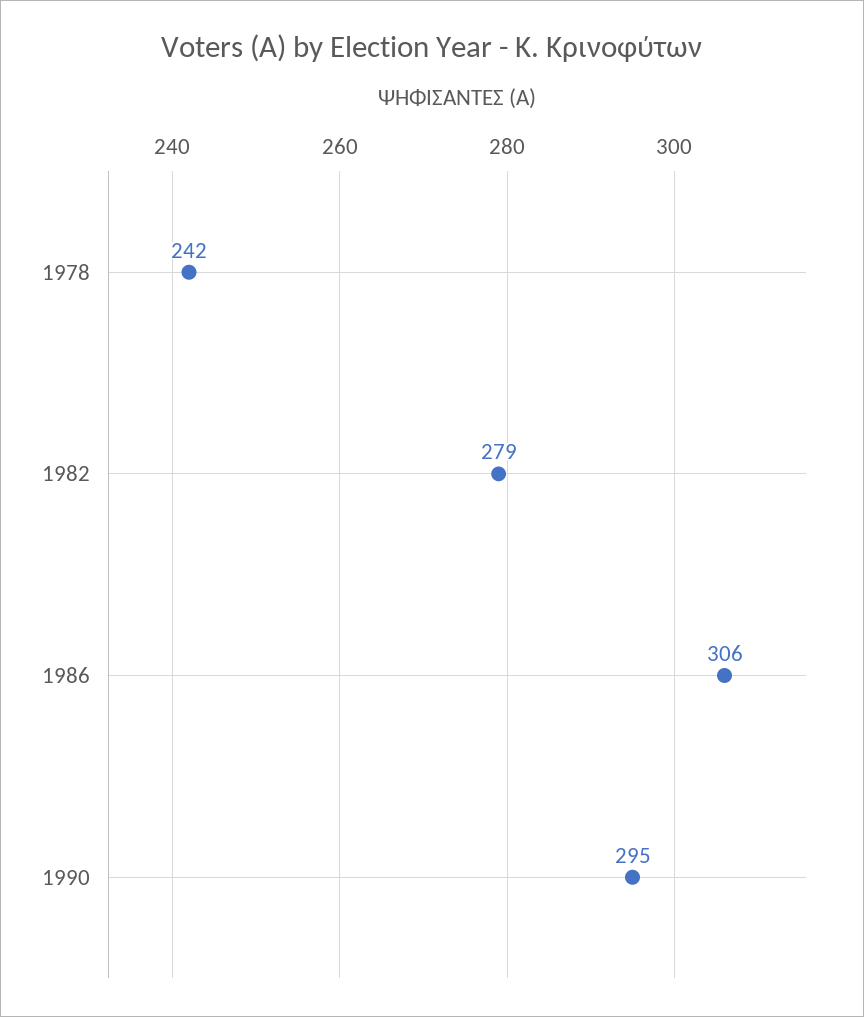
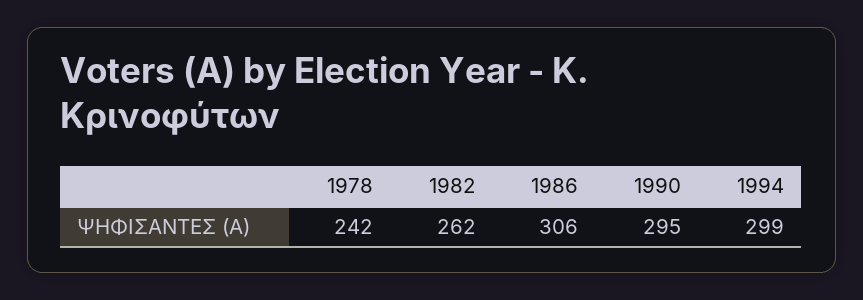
1982: 279 -> 262
1994: none -> 299

